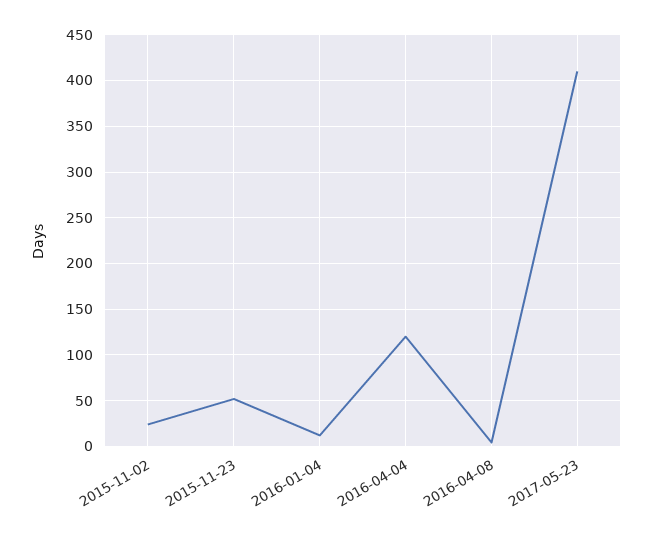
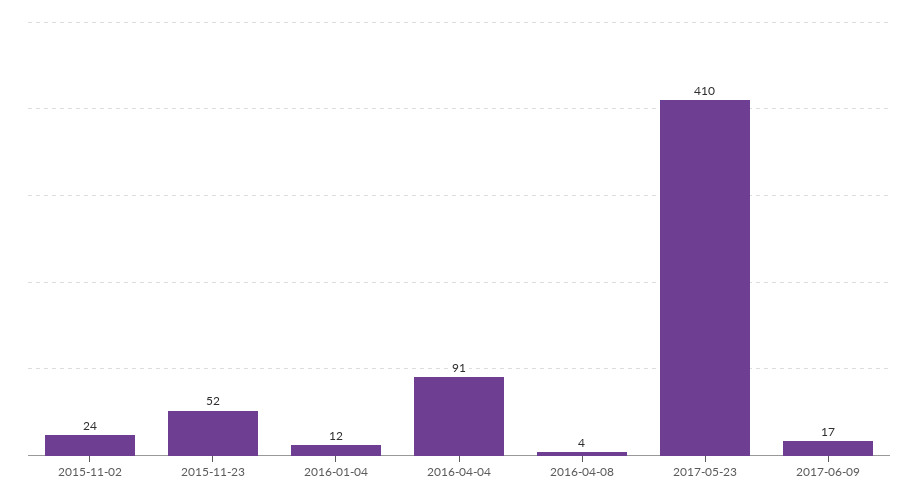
2016-04-04: 120 -> 91
2017-06-09: none -> 17

